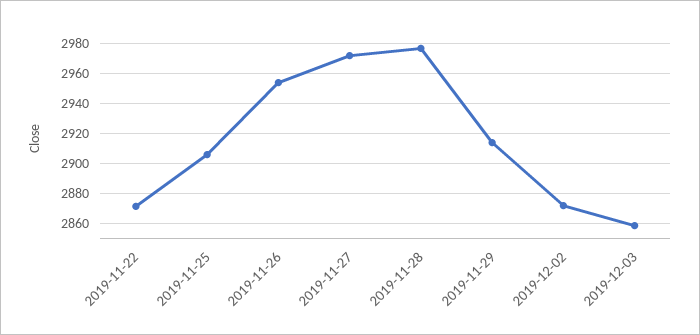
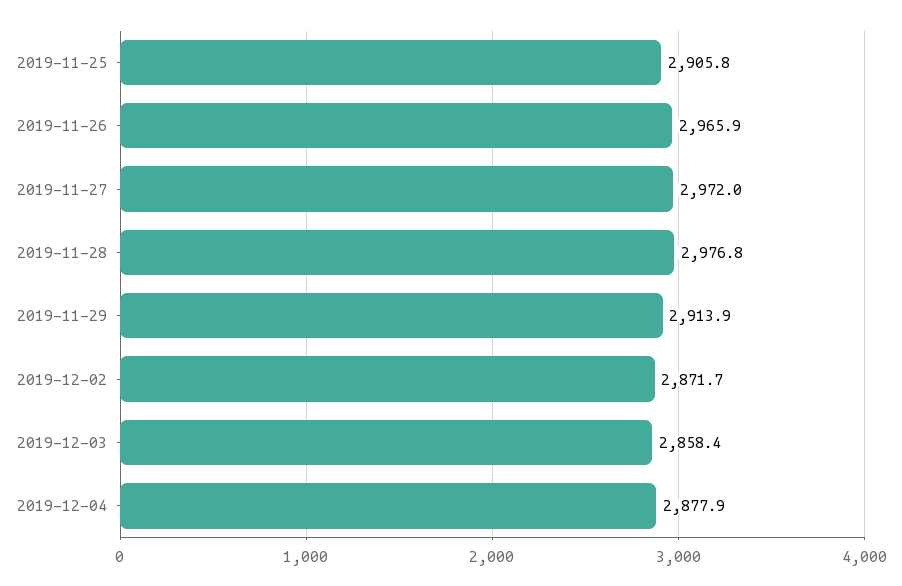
2019-11-22: 2870 -> none
2019-11-26: 2955 -> 2965.9
2019-12-04: none -> 2877.9

